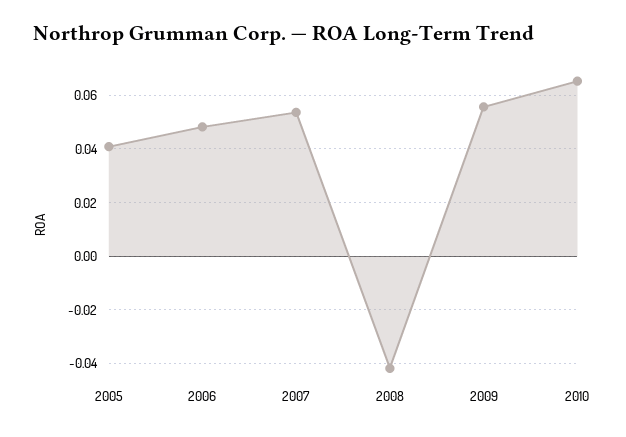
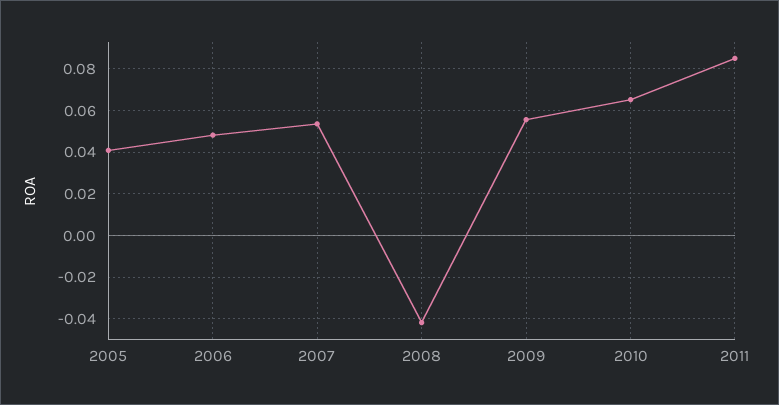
2011: none -> 0.085

